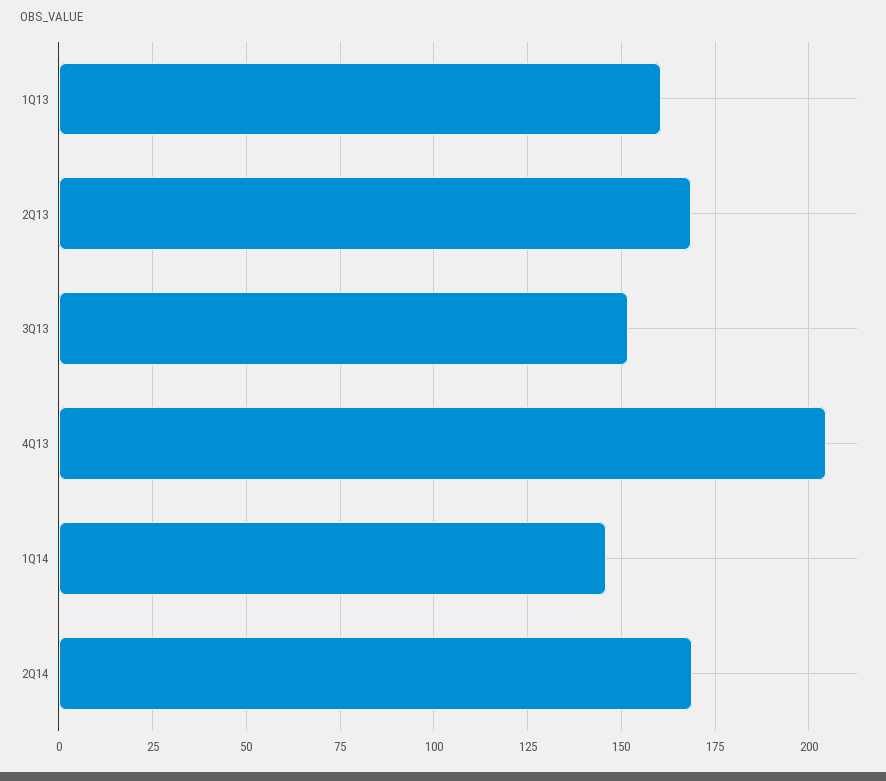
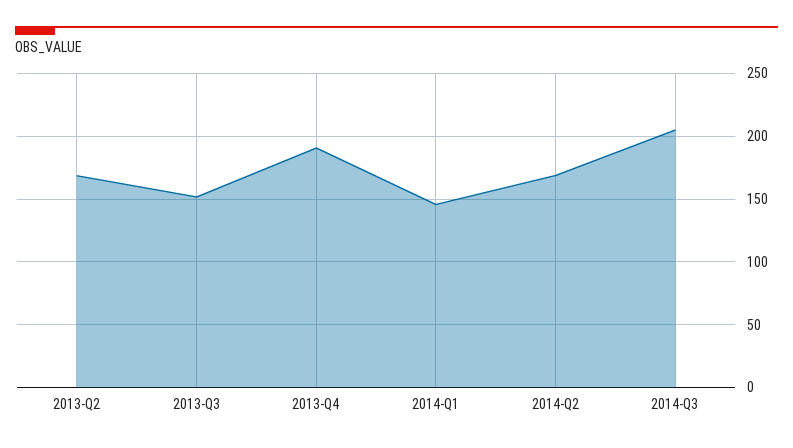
1Q13: 160 -> none
4Q13: 205 -> 190
2014-Q3: none -> 205

